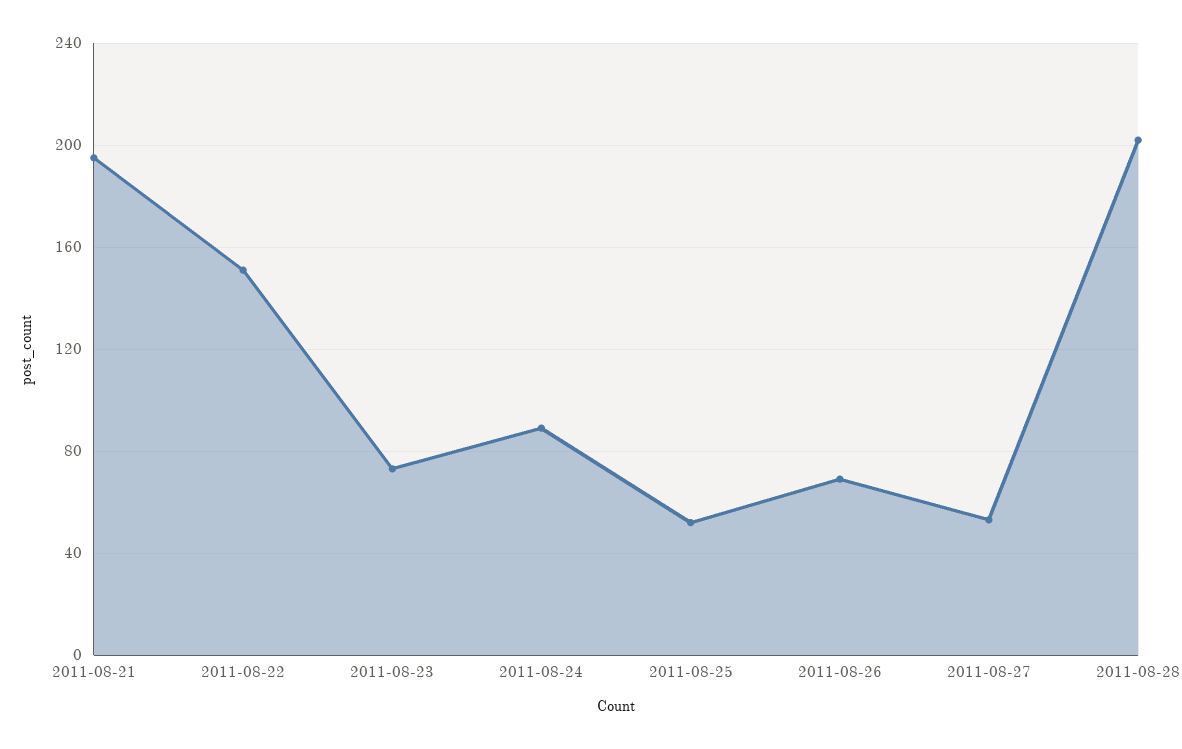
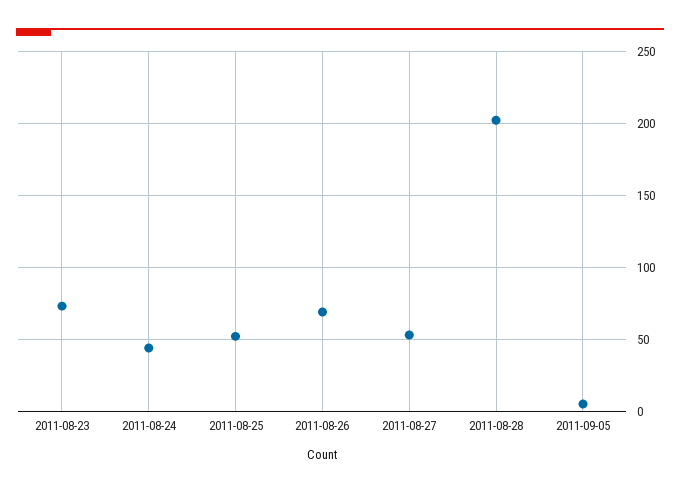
2011-08-21: 195 -> none
2011-08-22: 150 -> none
2011-08-24: 90 -> 45
2011-09-05: none -> 5

